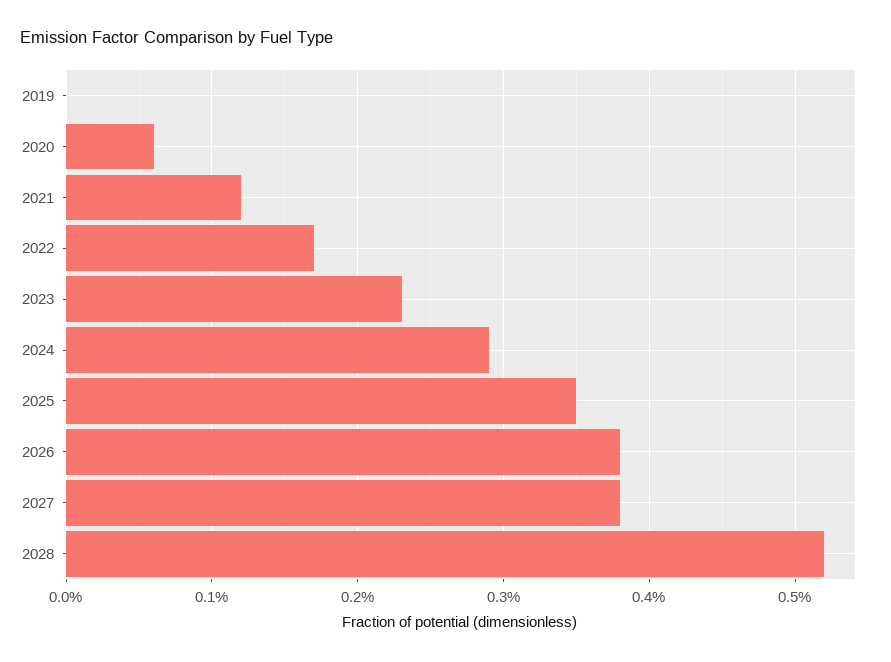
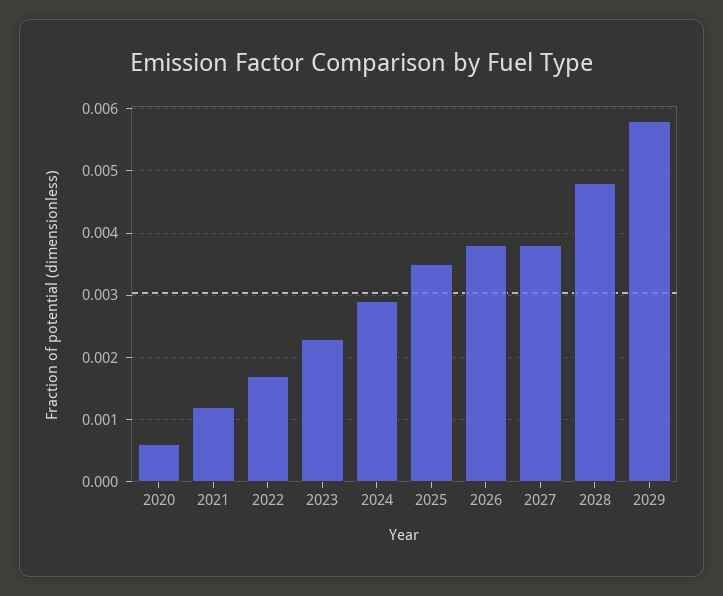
2019: 0 -> none
2028: 0.0052 -> 0.0048
2029: none -> 0.0058

